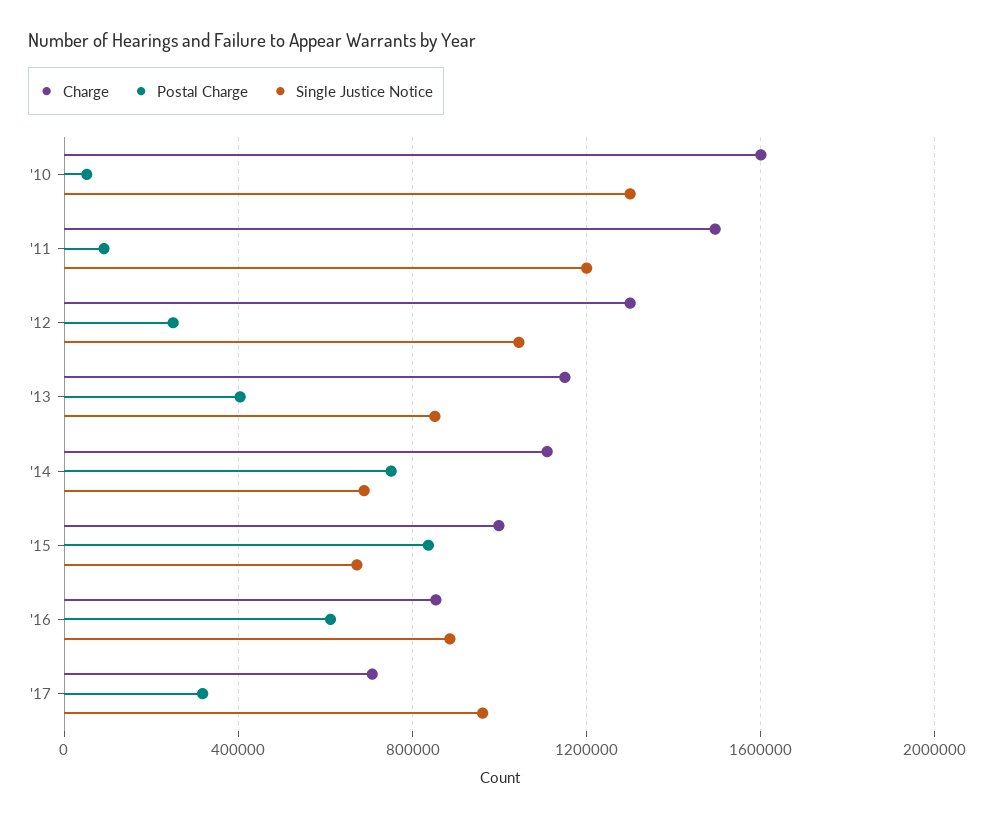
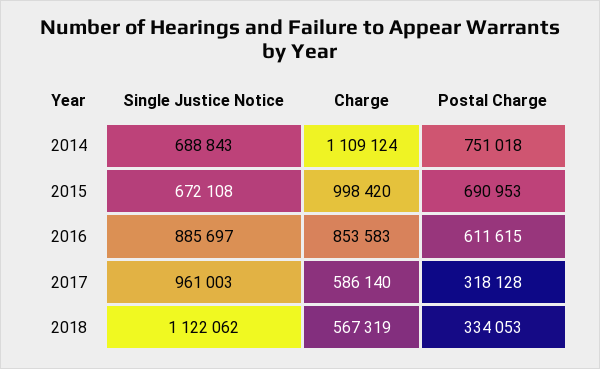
Charge, '10: 1600000 -> none
Postal Charge, '10: 50000 -> none
Single Justice Notice, '10: 1300000 -> none
Charge, '11: 1500000 -> none
Postal Charge, '11: 100000 -> none
Single Justice Notice, '11: 1200000 -> none
Charge, '12: 1300000 -> none
Postal Charge, '12: 250000 -> none
Single Justice Notice, '12: 1050000 -> none
Charge, '13: 1150000 -> none
Postal Charge, '13: 400000 -> none
Single Justice Notice, '13: 850000 -> none
Postal Charge, '15: 850000 -> 690953
Charge, '17: 700000 -> 586140
Single Justice Notice, 2018: none -> 1122062
Charge, 2018: none -> 567319
Postal Charge, 2018: none -> 334053

